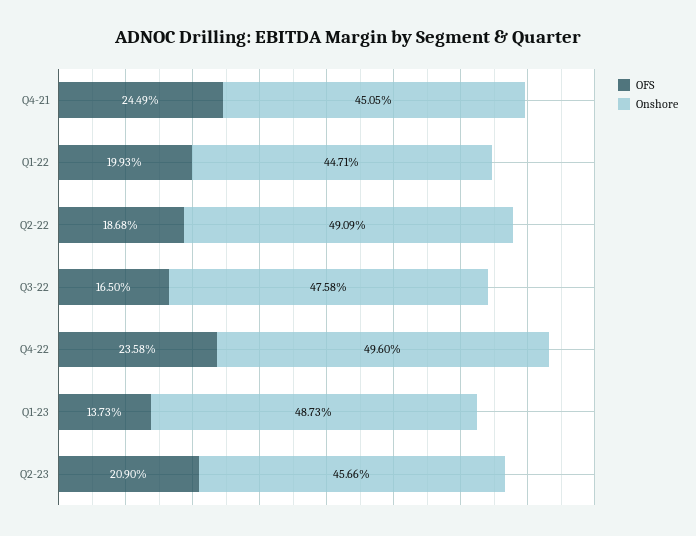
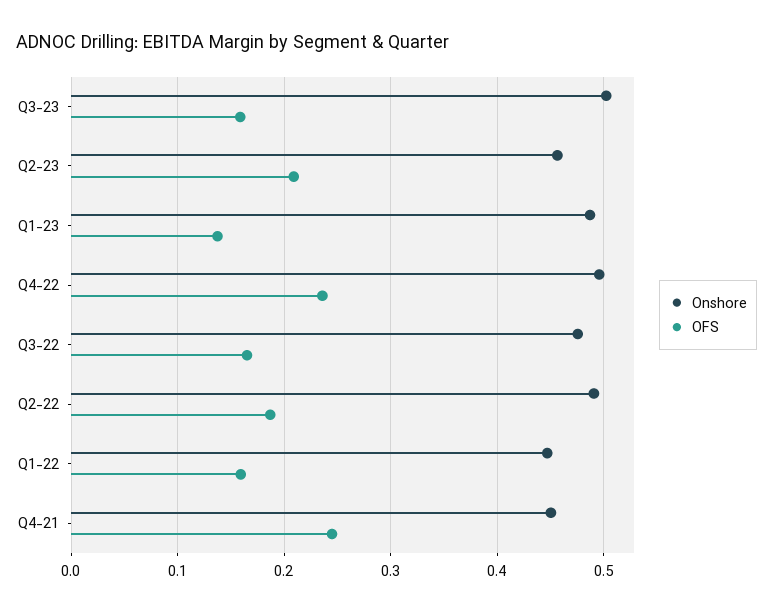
OFS, Q1-22: 0.1993 -> 0.16
Onshore, Q3-23: none -> 0.5
OFS, Q3-23: none -> 0.16

